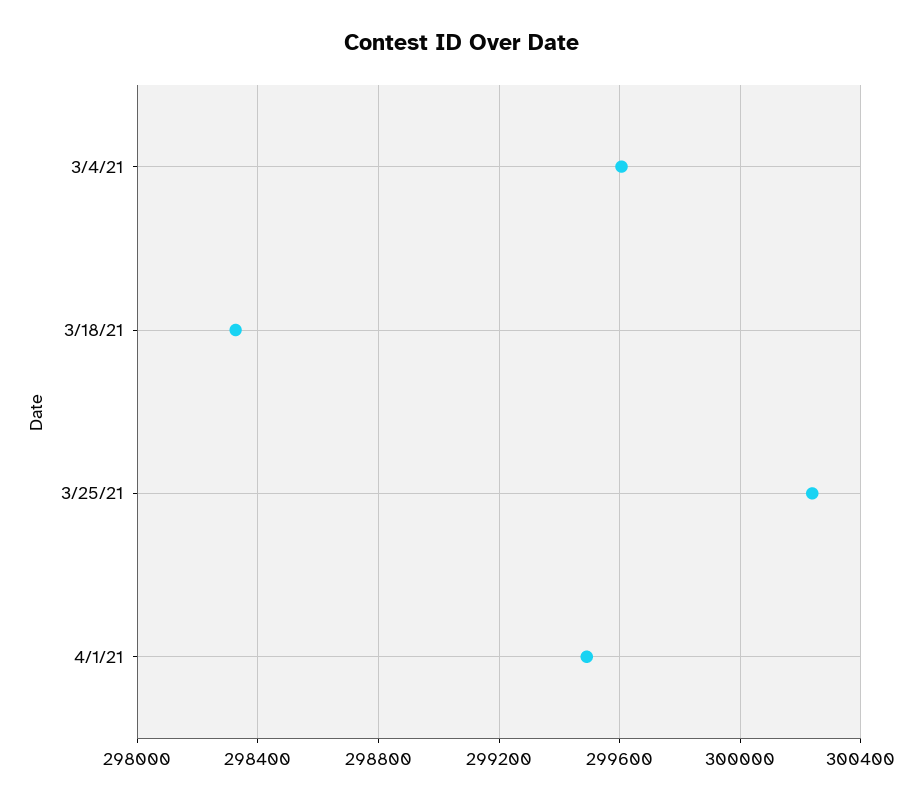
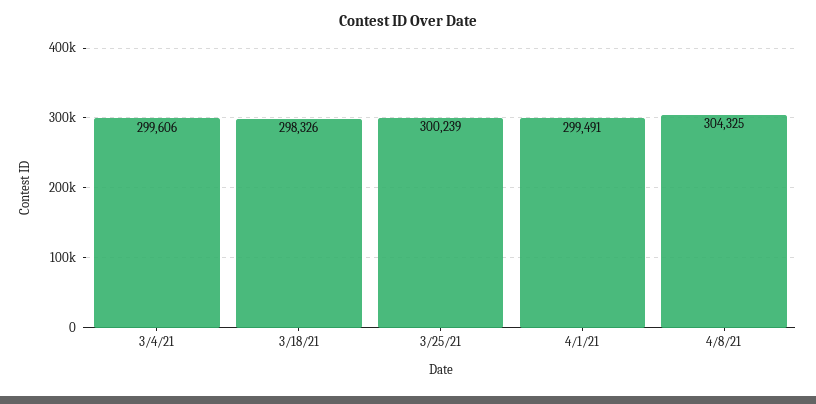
4/8/21: none -> 304325

